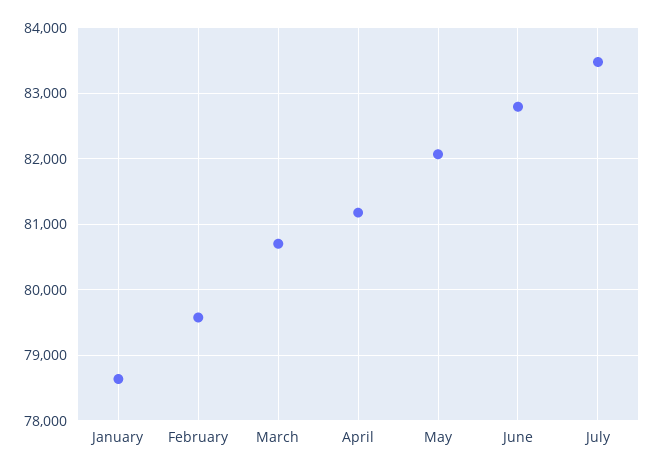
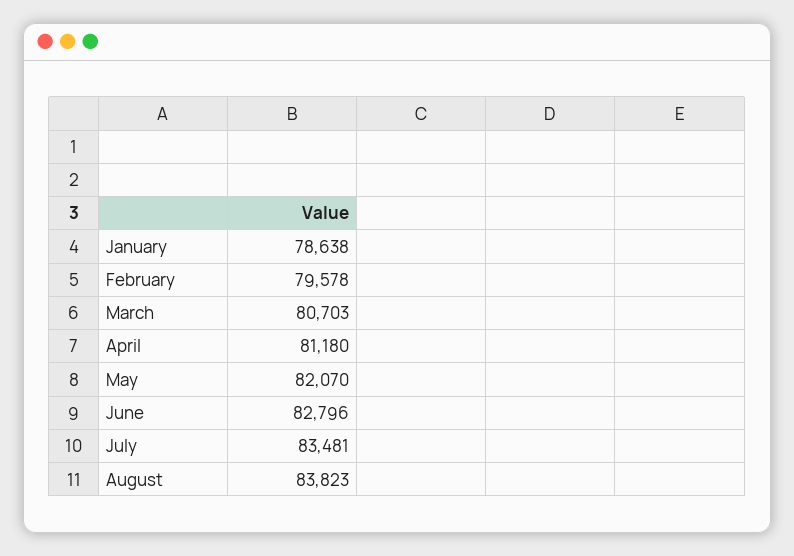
August: none -> 83823

